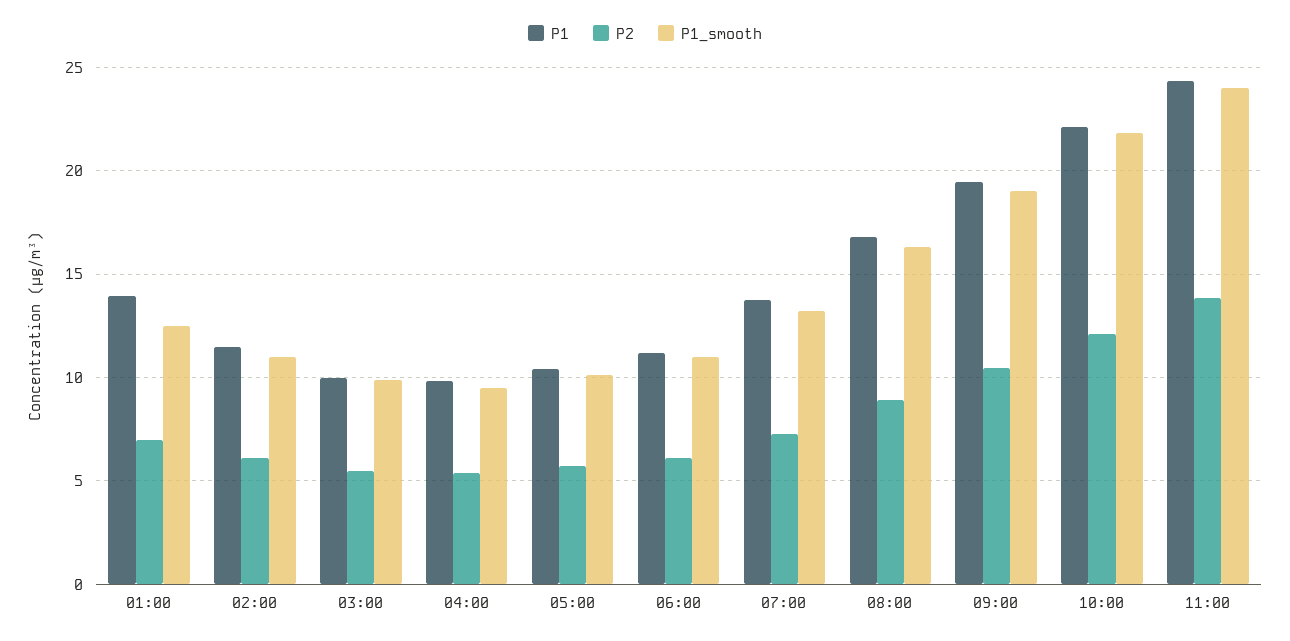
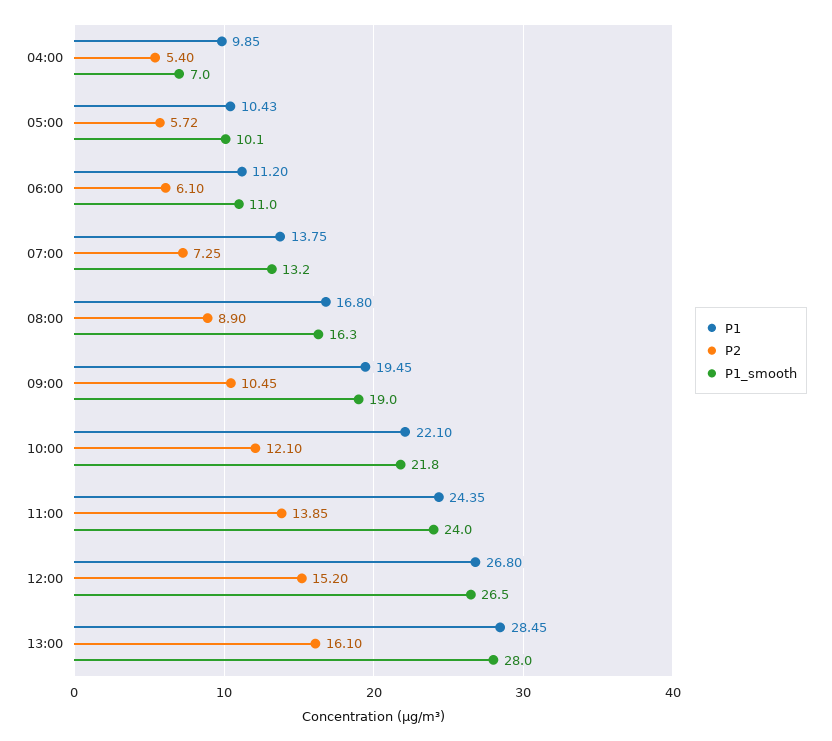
P1, 01:00: 14 -> none
P2, 01:00: 7 -> none
P1_smooth, 01:00: 12.5 -> none
P1, 02:00: 11.5 -> none
P2, 02:00: 6 -> none
P1_smooth, 02:00: 11 -> none
P1, 03:00: 10 -> none
P2, 03:00: 5.5 -> none
P1_smooth, 03:00: 10 -> none
P1_smooth, 04:00: 9.5 -> 7
P1, 12:00: none -> 26.8
P2, 12:00: none -> 15.2
P1_smooth, 12:00: none -> 26.5
P1, 13:00: none -> 28.45
P2, 13:00: none -> 16.1
P1_smooth, 13:00: none -> 28

